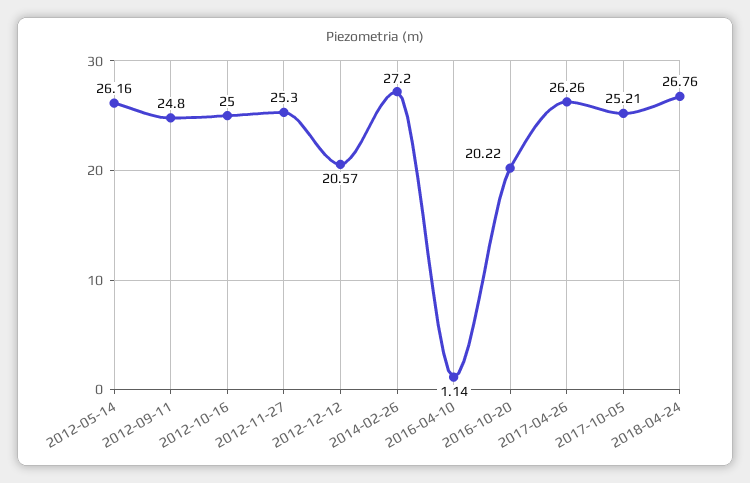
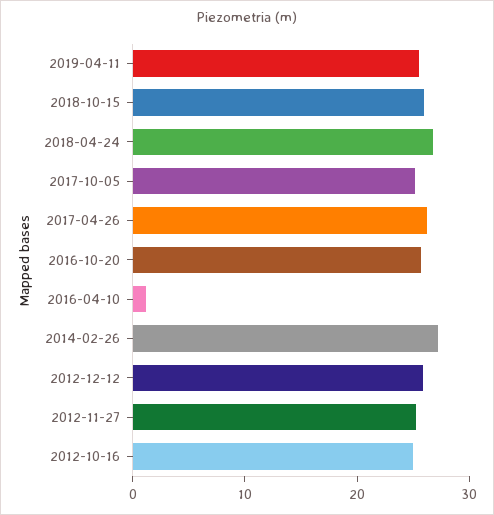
2012-05-14: 26.16 -> none
2012-09-11: 24.8 -> none
2012-12-12: 20.57 -> 26
2016-10-20: 20.22 -> 26
2019-04-11: none -> 26
2018-10-15: none -> 26

